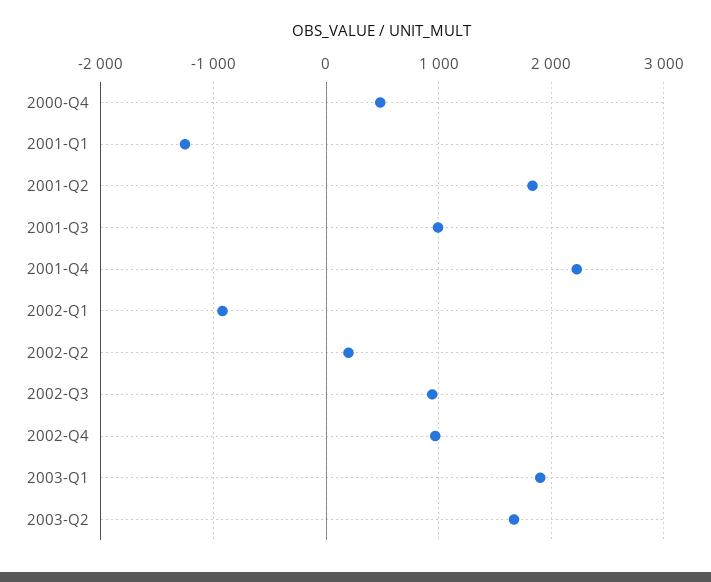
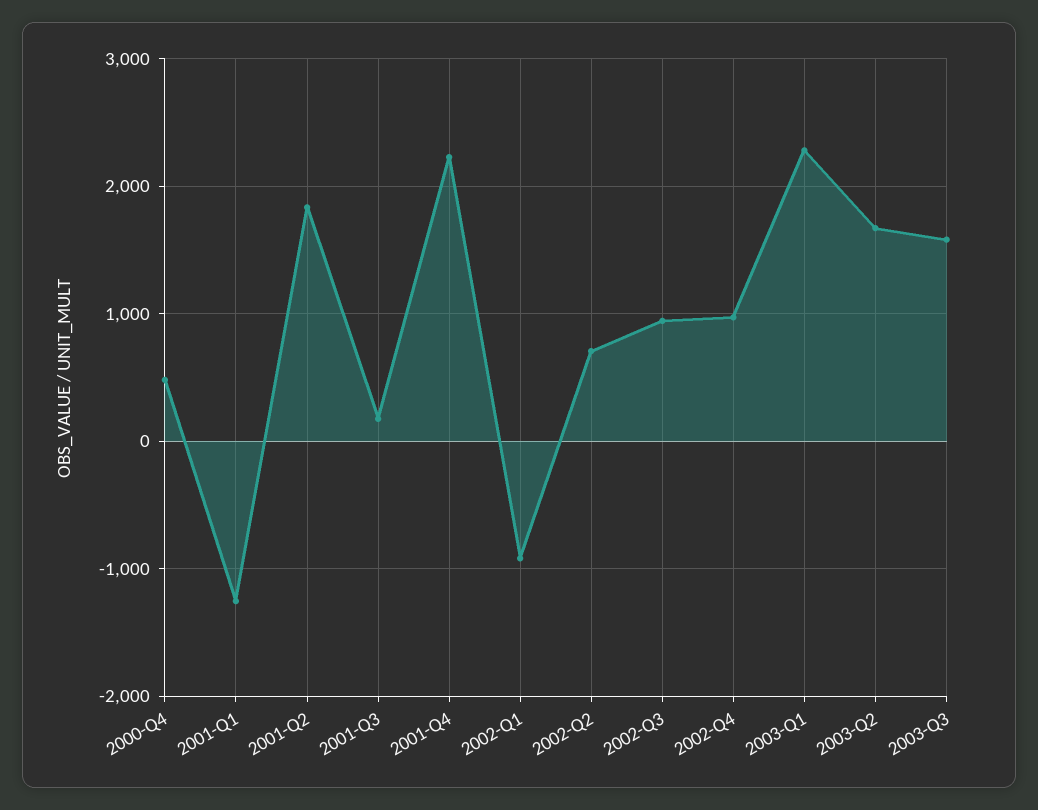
2001-Q3: 1000 -> 200
2002-Q2: 200 -> 700
2003-Q1: 1900 -> 2300
2003-Q3: none -> 1600

